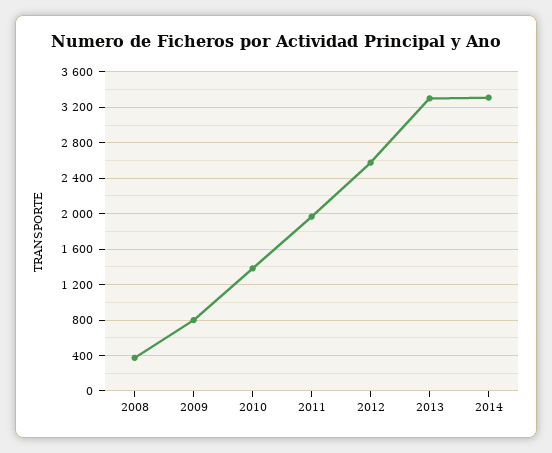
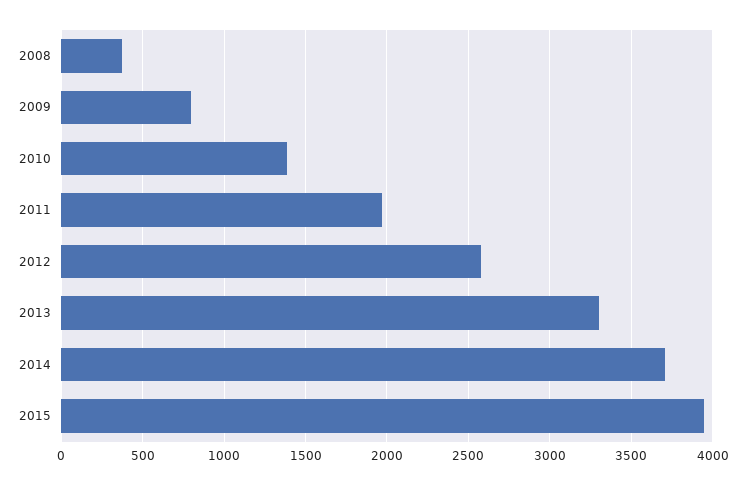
2014: 3300 -> 3700
2015: none -> 3950

